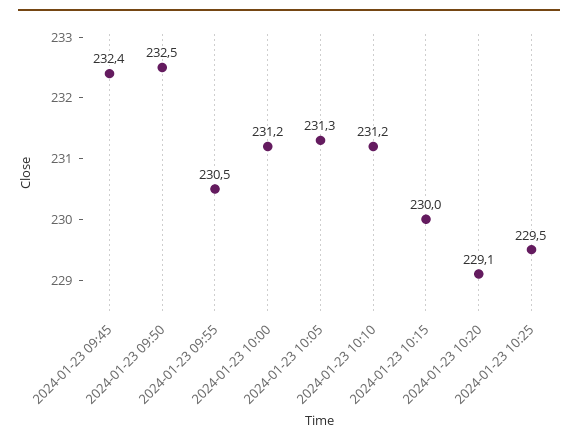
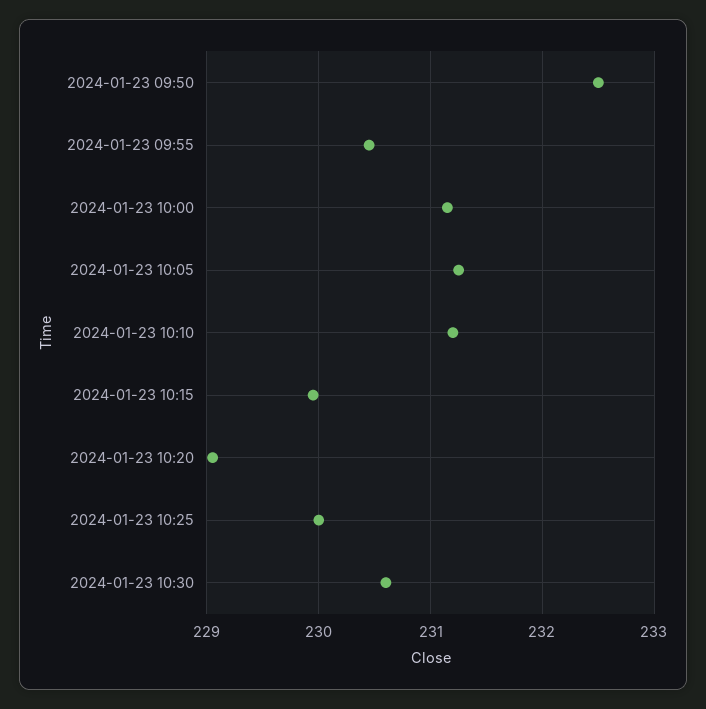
2024-01-23 09:45: 232.4 -> none
2024-01-23 10:25: 229.5 -> 230
2024-01-23 10:30: none -> 230.6

